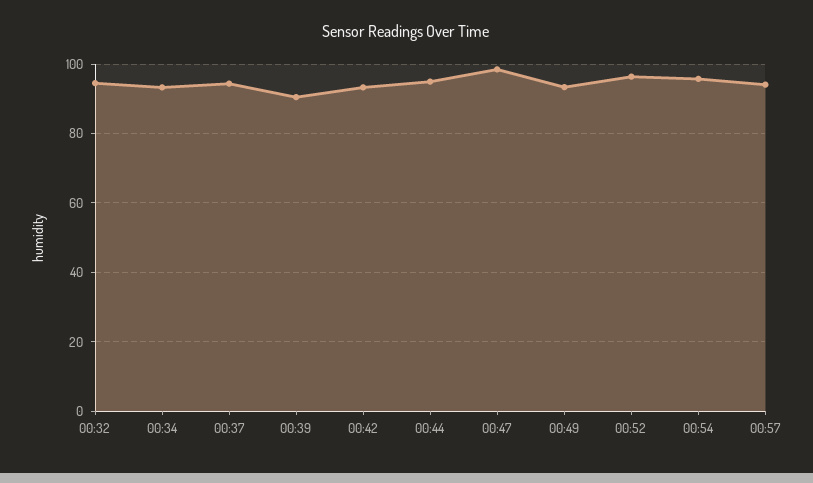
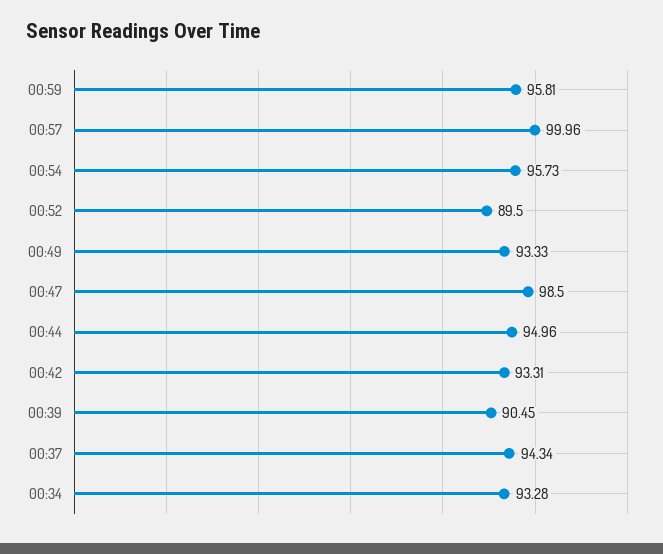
00:32: 94 -> none
00:52: 96 -> 89.5
00:57: 94 -> 99.96
00:59: none -> 95.81

